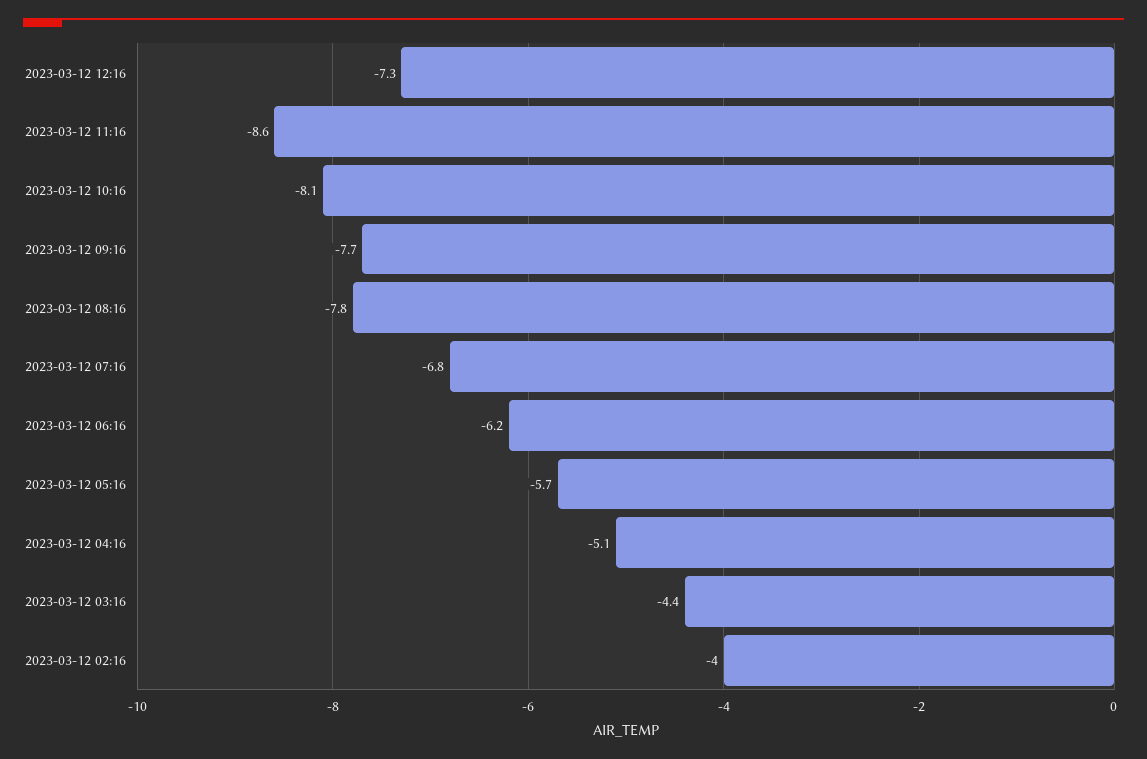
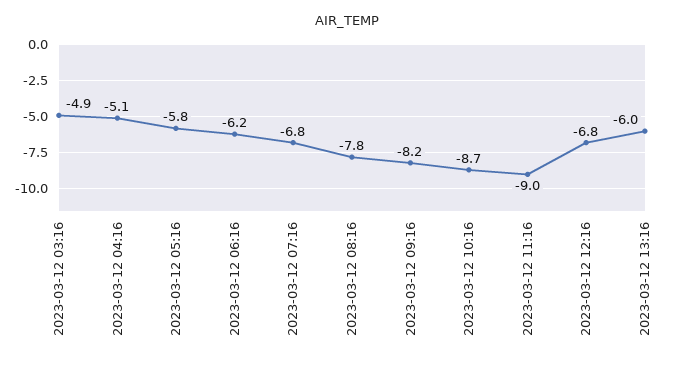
2023-03-12 12:16: -7.3 -> -6.8
2023-03-12 11:16: -8.6 -> -9
2023-03-12 10:16: -8.1 -> -8.7
2023-03-12 09:16: -7.7 -> -8.2
2023-03-12 05:16: -5.7 -> -5.8
2023-03-12 03:16: -4.4 -> -4.9
2023-03-12 02:16: -4 -> none
2023-03-12 13:16: none -> -6

